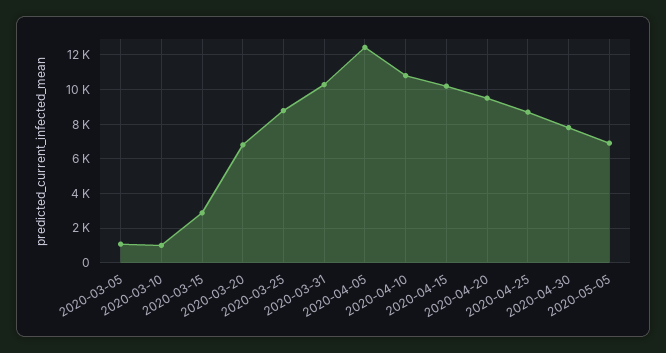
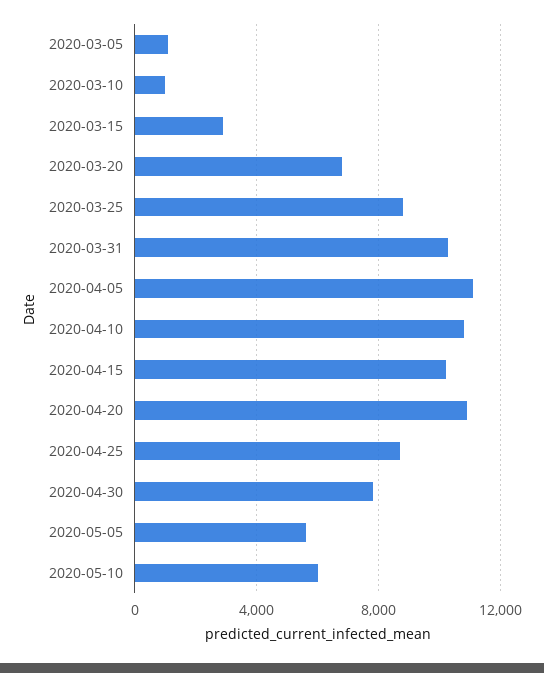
2020-04-05: 12500 -> 11000
2020-04-20: 9500 -> 11000
2020-05-05: 7000 -> 5500
2020-05-10: none -> 6000

